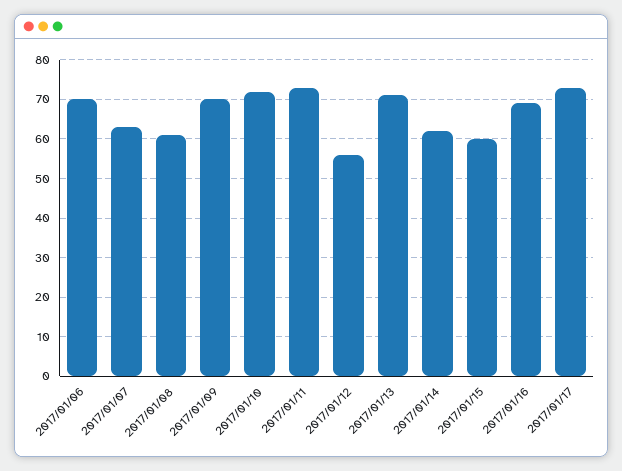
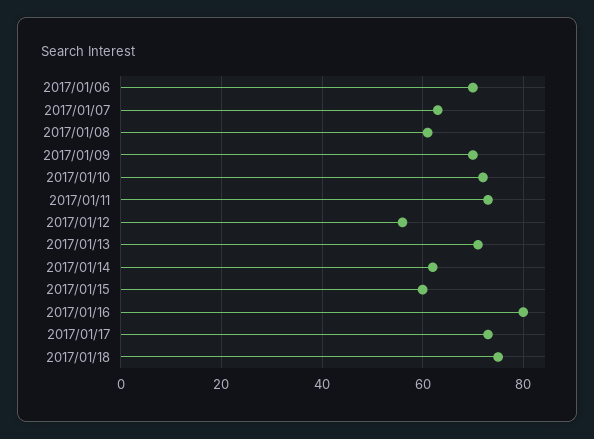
2017/01/16: 70 -> 80
2017/01/18: none -> 75

